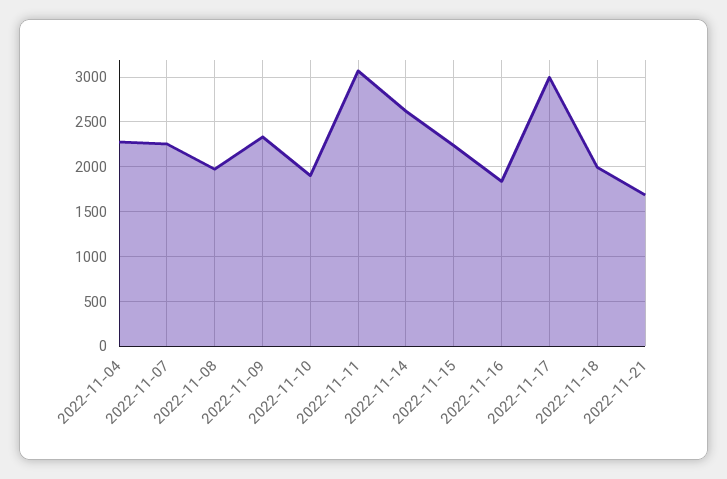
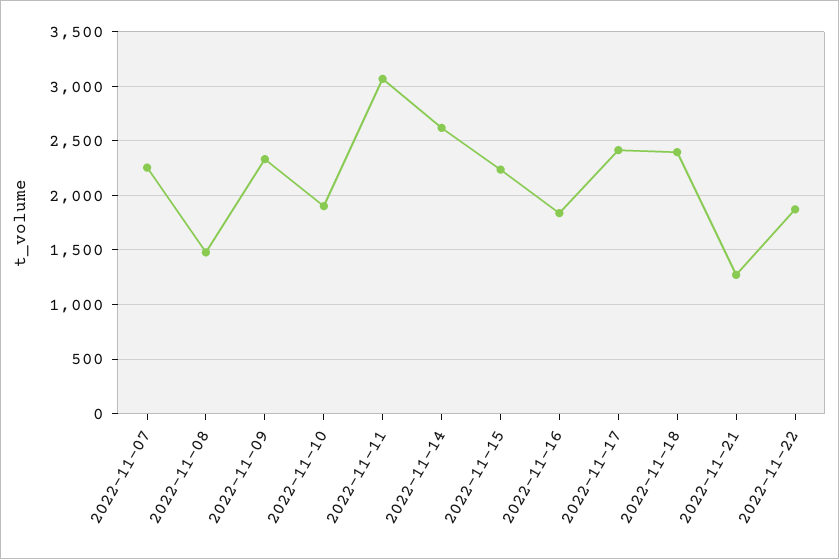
2022-11-04: 2300 -> none
2022-11-08: 2000 -> 1500
2022-11-17: 3000 -> 2400
2022-11-18: 2000 -> 2400
2022-11-21: 1700 -> 1300
2022-11-22: none -> 1900

